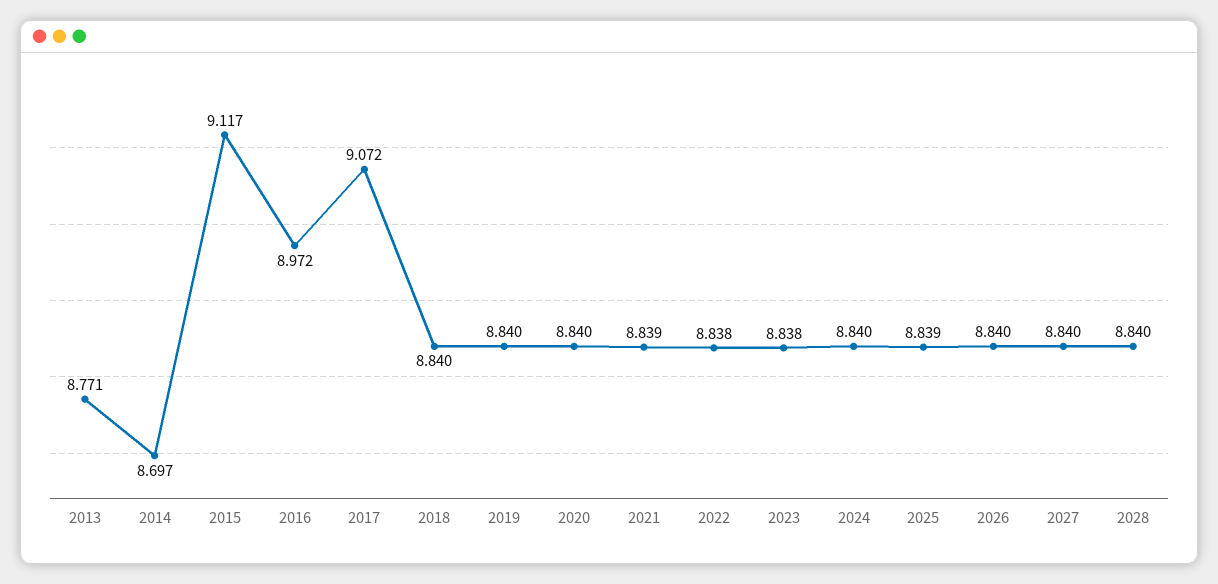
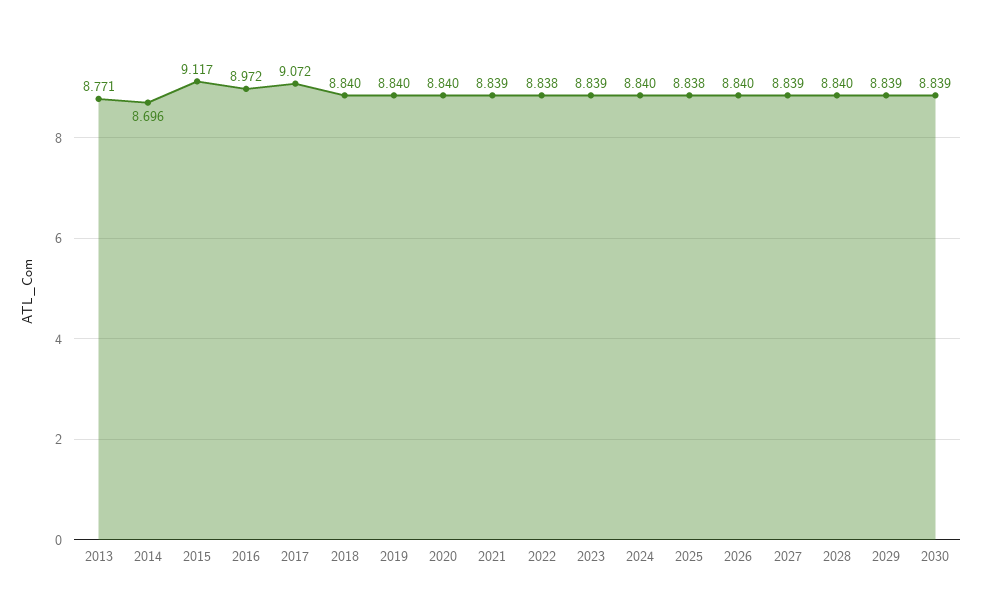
2014: 8.697 -> 8.696
2023: 8.838 -> 8.839
2025: 8.839 -> 8.838
2027: 8.84 -> 8.839
2029: none -> 8.839
2030: none -> 8.839

